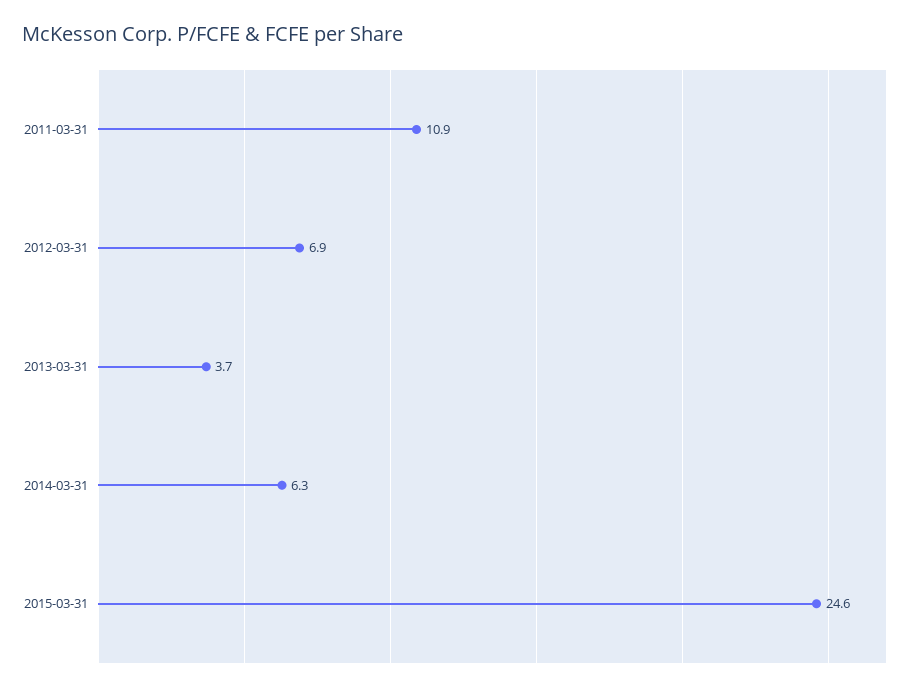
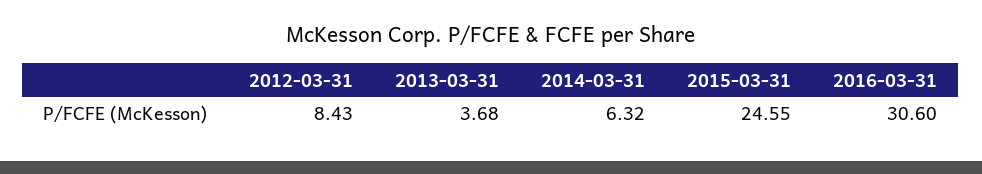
2011-03-31: 10.9 -> none
2012-03-31: 6.9 -> 8.43
2016-03-31: none -> 30.6

